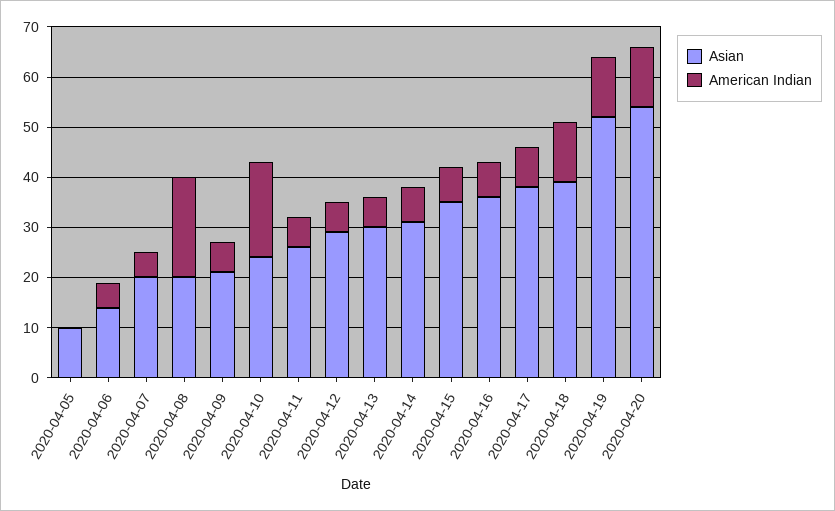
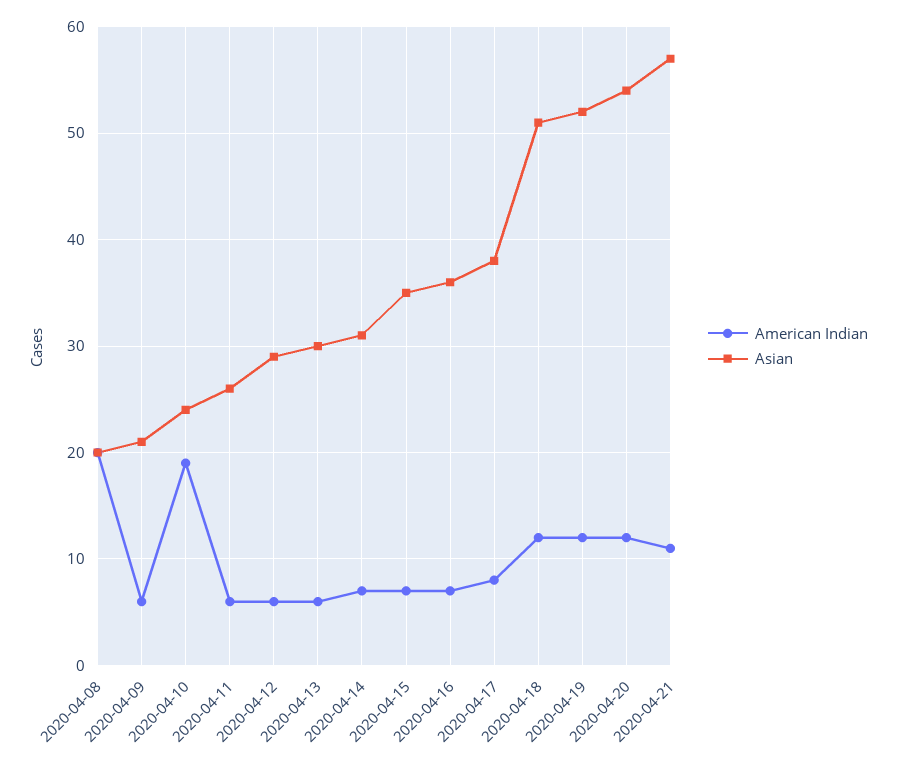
Asian, 2020-04-05: 10 -> none
American Indian, 2020-04-05: 0 -> none
Asian, 2020-04-06: 15 -> none
American Indian, 2020-04-06: 5 -> none
Asian, 2020-04-07: 20 -> none
American Indian, 2020-04-07: 5 -> none
Asian, 2020-04-18: 40 -> 51
American Indian, 2020-04-21: none -> 11
Asian, 2020-04-21: none -> 57

